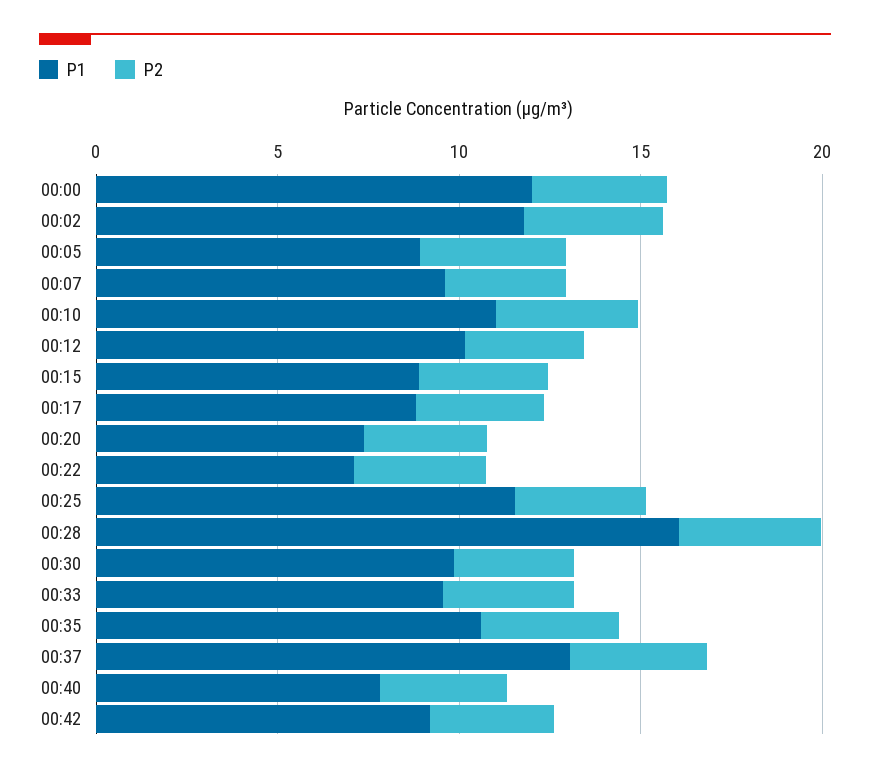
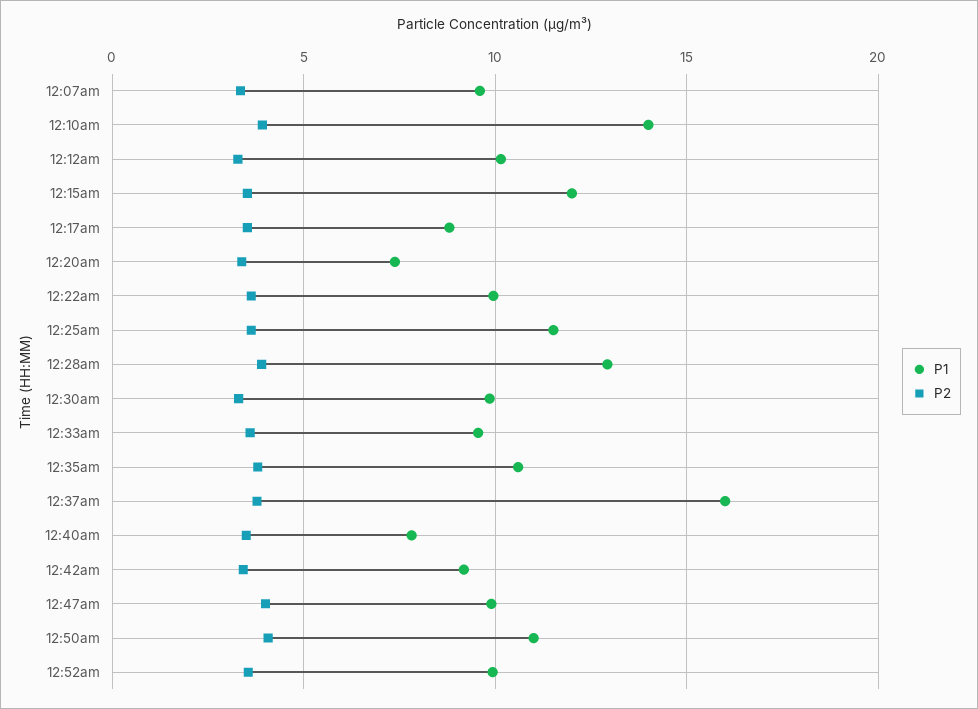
P1, 00:00: 12 -> none
P2, 00:00: 4 -> none
P1, 00:02: 12 -> none
P2, 00:02: 4 -> none
P1, 00:05: 9 -> none
P2, 00:05: 4 -> none
P1, 00:10: 11 -> 14
P1, 00:15: 9 -> 12
P1, 00:22: 7 -> 10
P1, 00:28: 16 -> 13
P1, 00:37: 13 -> 16
P1, 12:47am: none -> 10
P2, 12:47am: none -> 4
P1, 12:50am: none -> 11
P2, 12:50am: none -> 4
P1, 12:52am: none -> 10
P2, 12:52am: none -> 3.5

